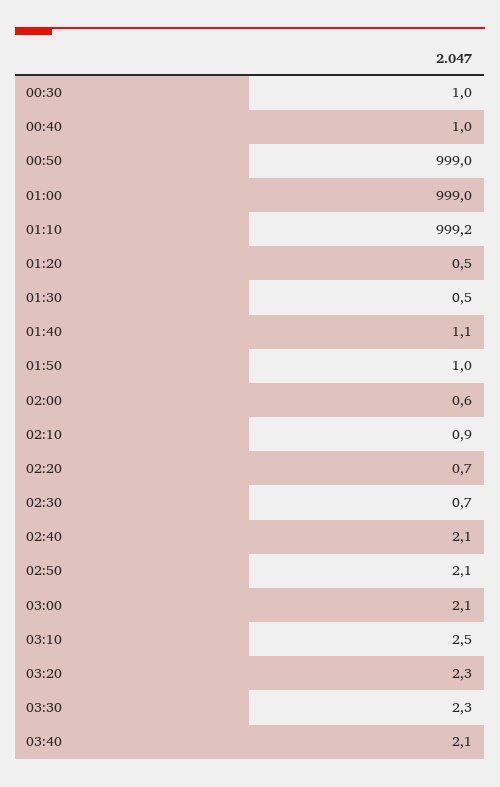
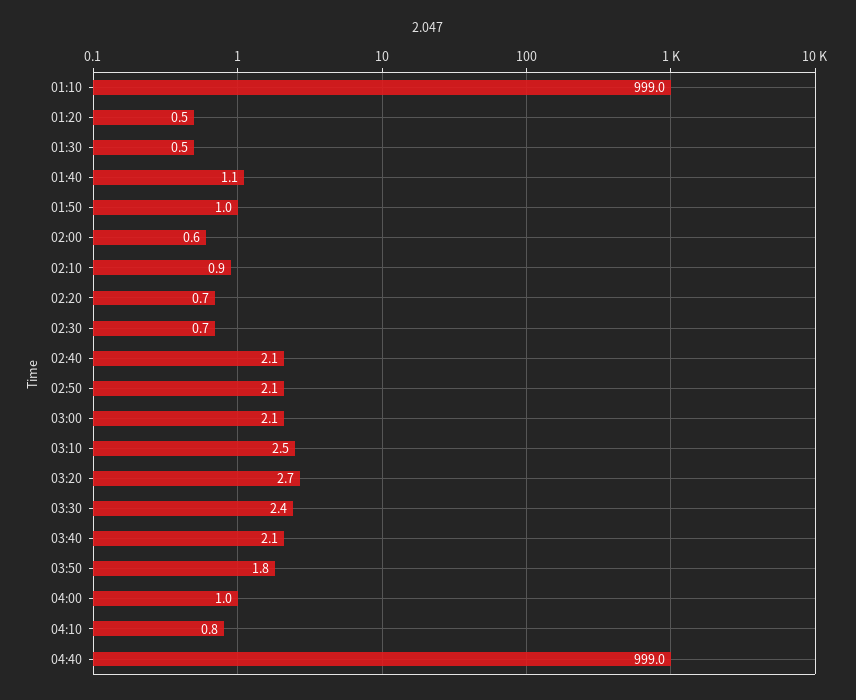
00:30: 1 -> none
00:40: 1 -> none
00:50: 999 -> none
01:00: 999 -> none
01:10: 999.2 -> 999
03:20: 2.3 -> 2.7
03:30: 2.3 -> 2.4
03:50: none -> 1.8
04:00: none -> 1
04:10: none -> 0.8
04:40: none -> 999

